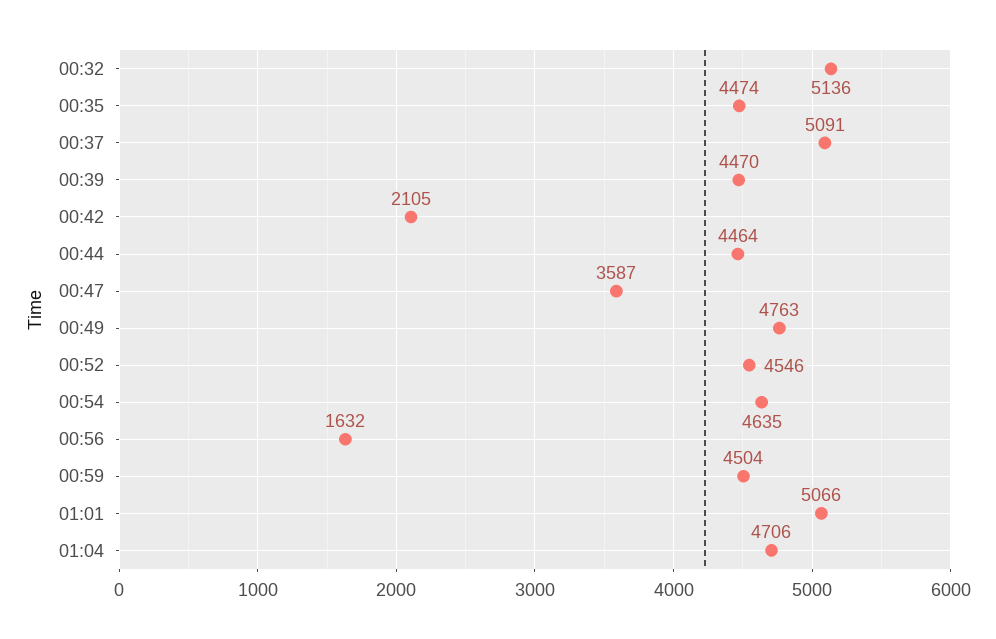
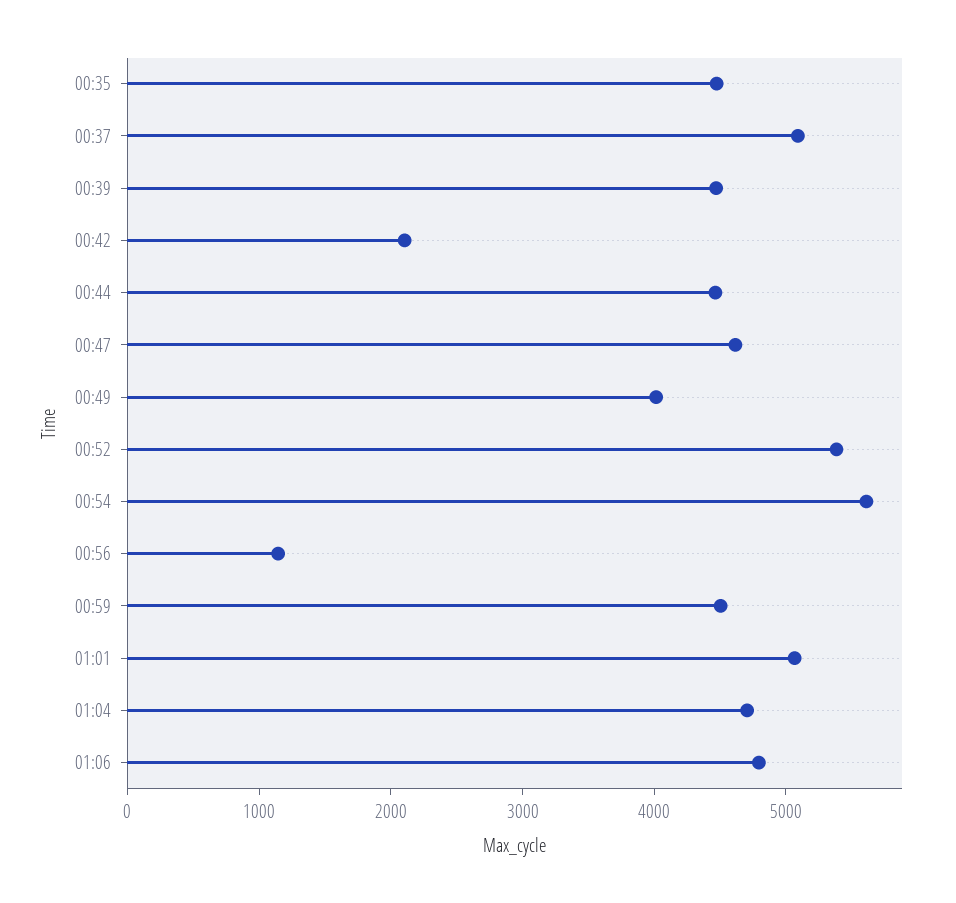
00:32: 5136 -> none
00:47: 3587 -> 4600
00:49: 4763 -> 4000
00:52: 4546 -> 5400
00:54: 4635 -> 5600
00:56: 1632 -> 1200
01:06: none -> 4800

